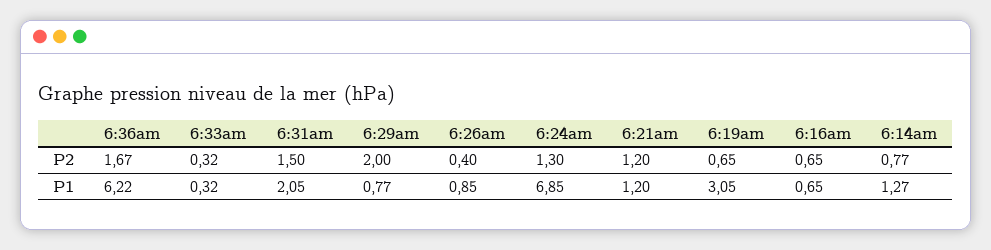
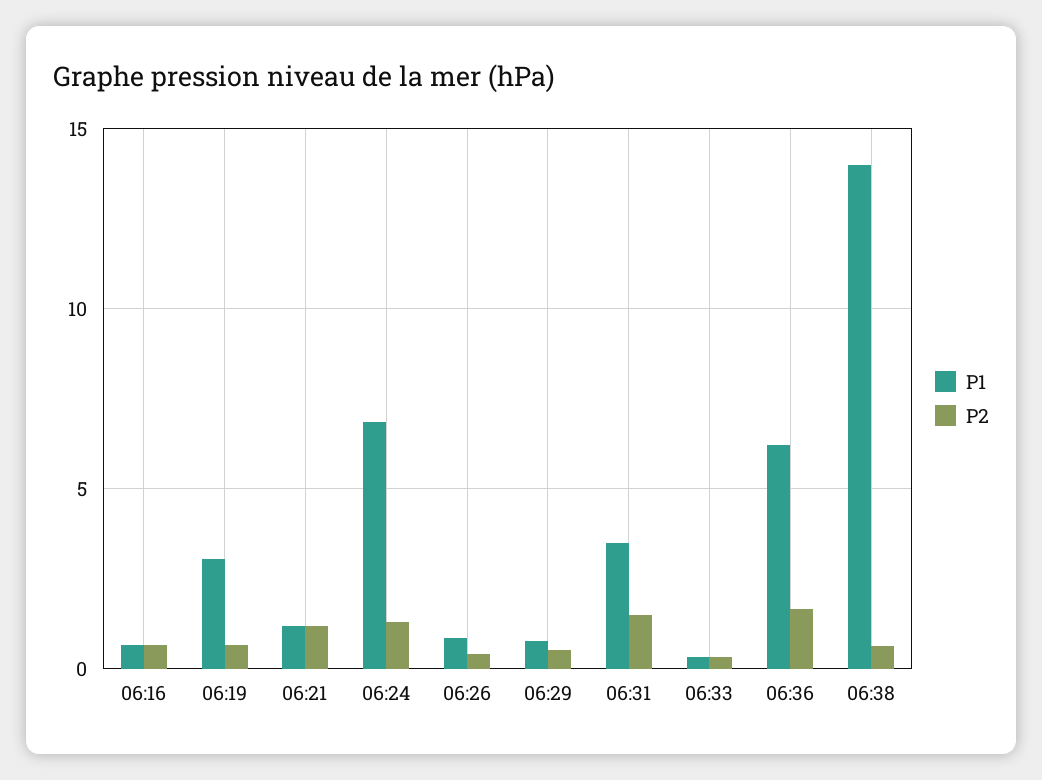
P2, 6:29am: 2 -> 0.5
P2, 6:14am: 0.77 -> none
P1, 6:31am: 2.05 -> 3.5
P1, 6:14am: 1.27 -> none
P1, 06:38: none -> 14
P2, 06:38: none -> 0.5

